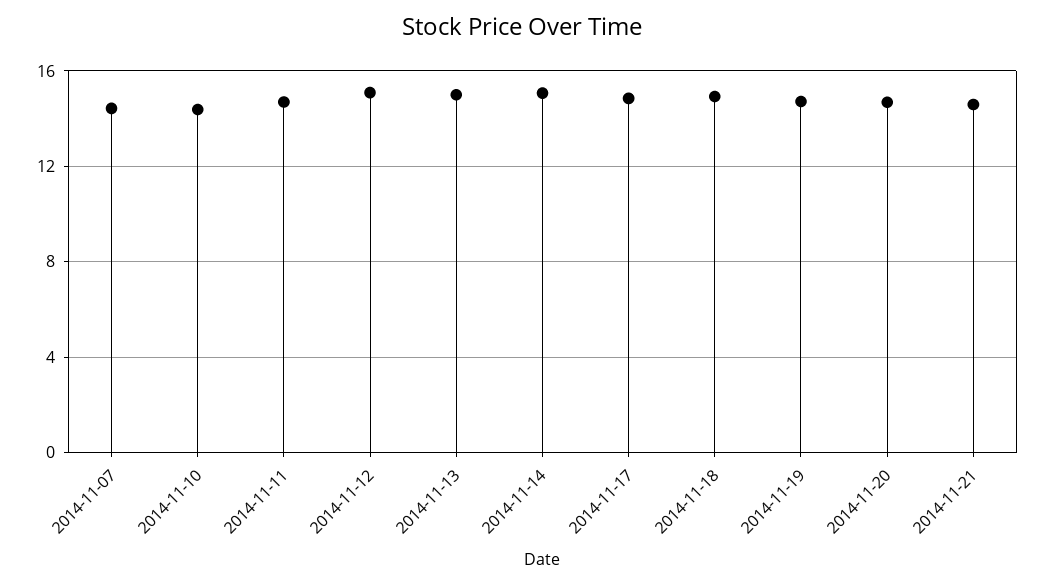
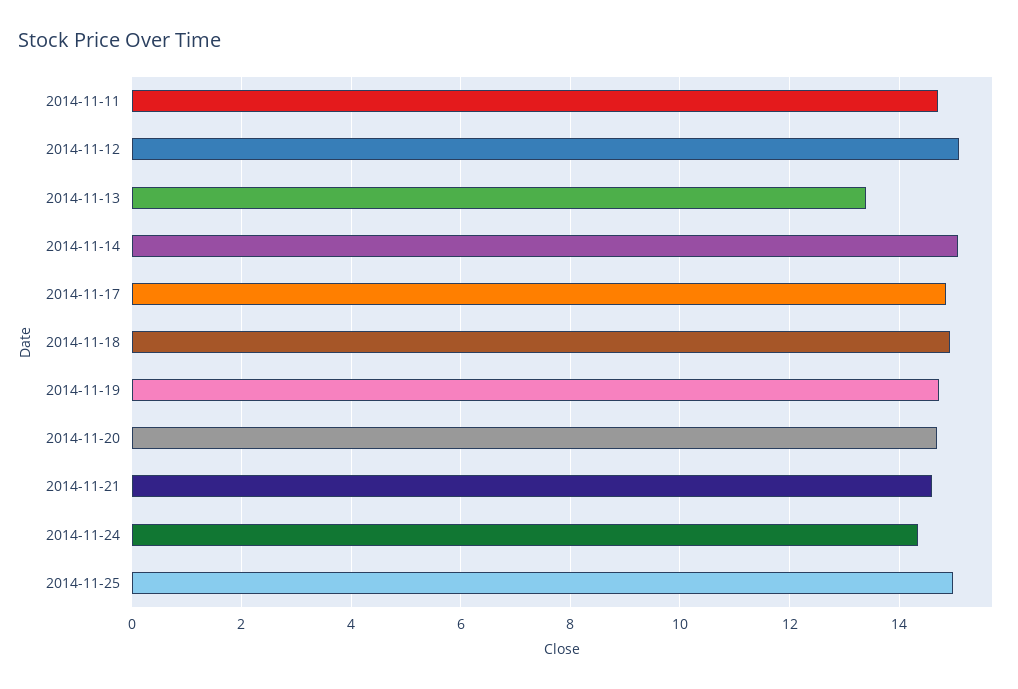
2014-11-07: 14.5 -> none
2014-11-10: 14.5 -> none
2014-11-13: 15 -> 13.4
2014-11-24: none -> 14.4
2014-11-25: none -> 15

